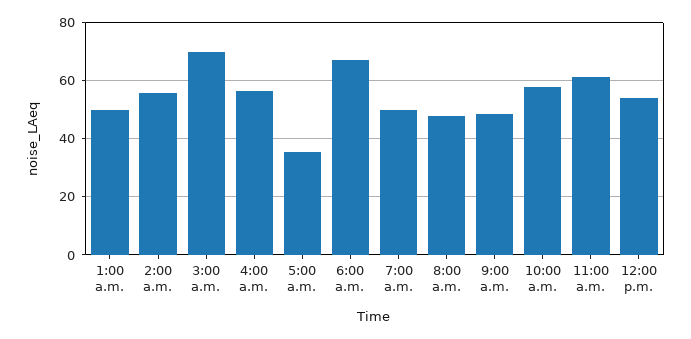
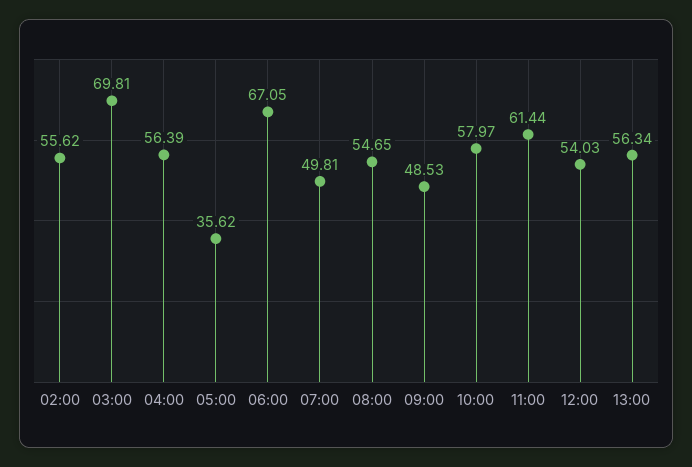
1:00 a.m.: 50 -> none
8:00 a.m.: 47.5 -> 54.65
13:00: none -> 56.34

